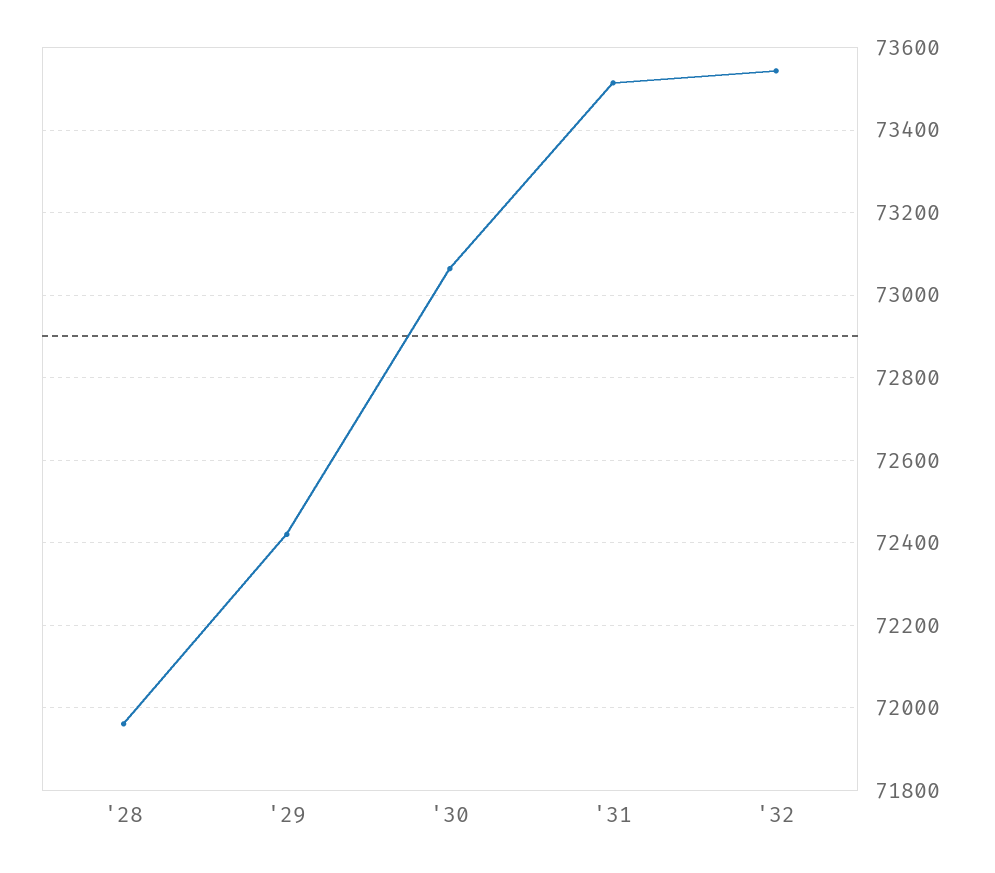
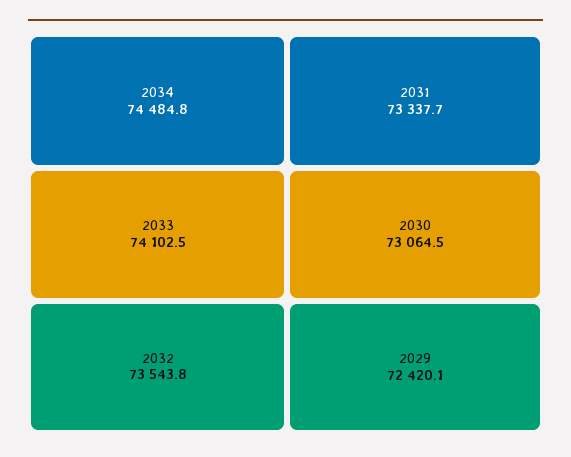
'28: 71960 -> none
'31: 73520 -> 73337.7
2034: none -> 74484.8
2033: none -> 74102.5

